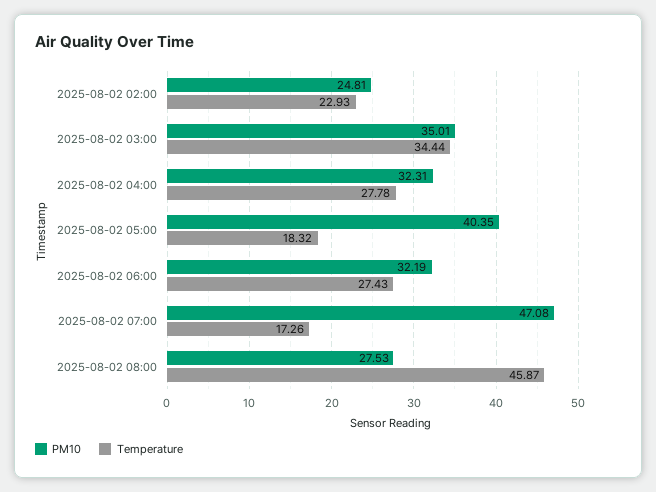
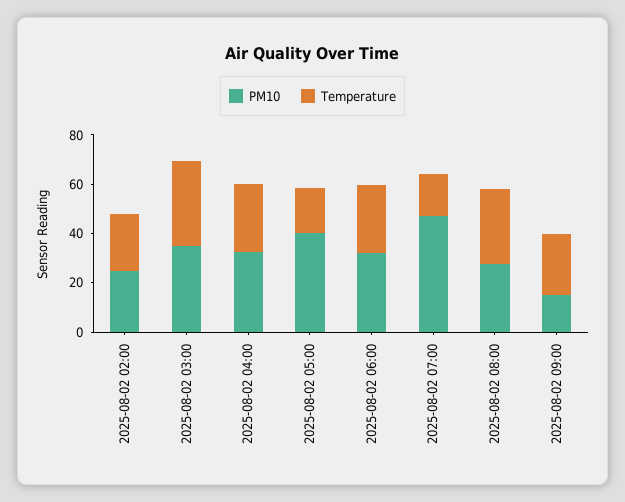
Temperature, 2025-08-02 08:00: 45.87 -> 30
PM10, 2025-08-02 09:00: none -> 15
Temperature, 2025-08-02 09:00: none -> 25

